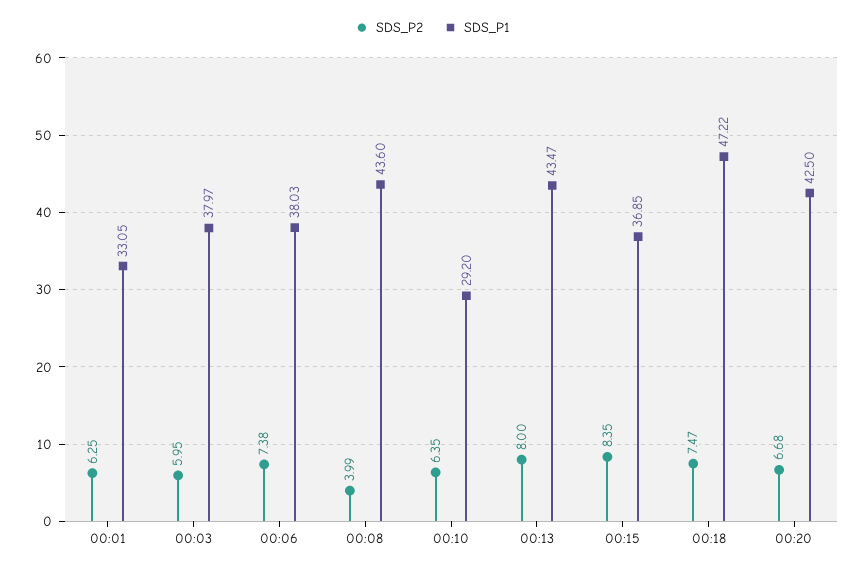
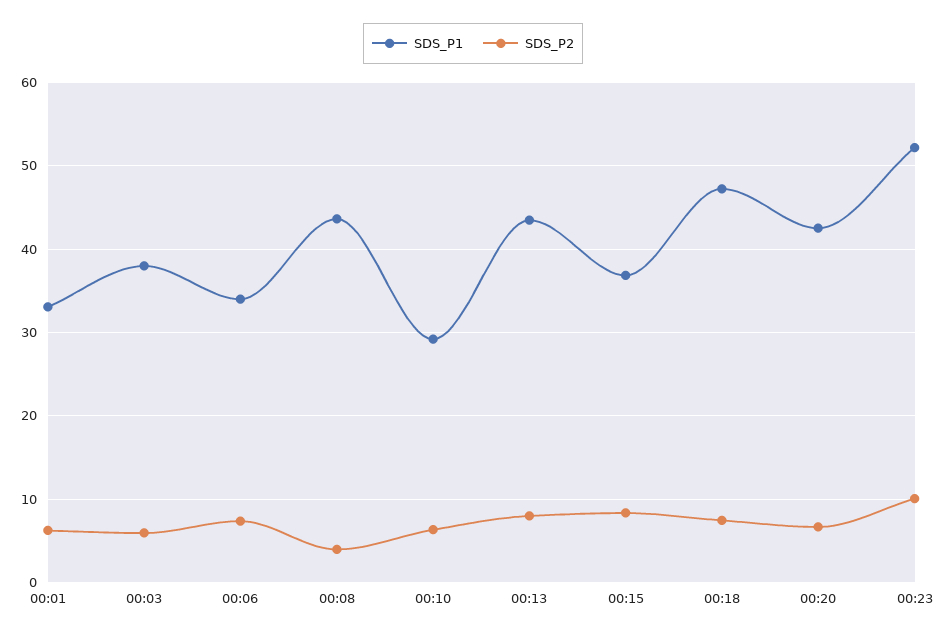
SDS_P1, 00:06: 38.03 -> 34
SDS_P1, 00:23: none -> 52
SDS_P2, 00:23: none -> 10

